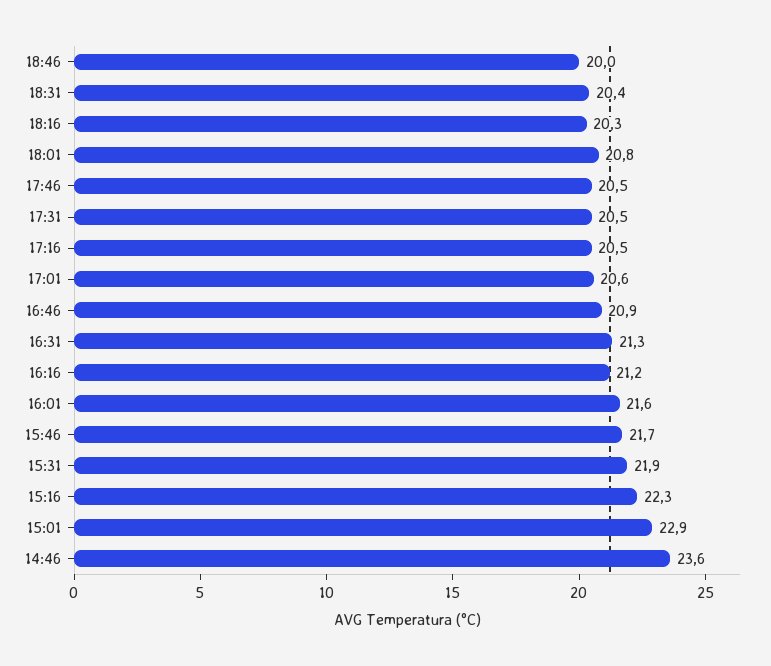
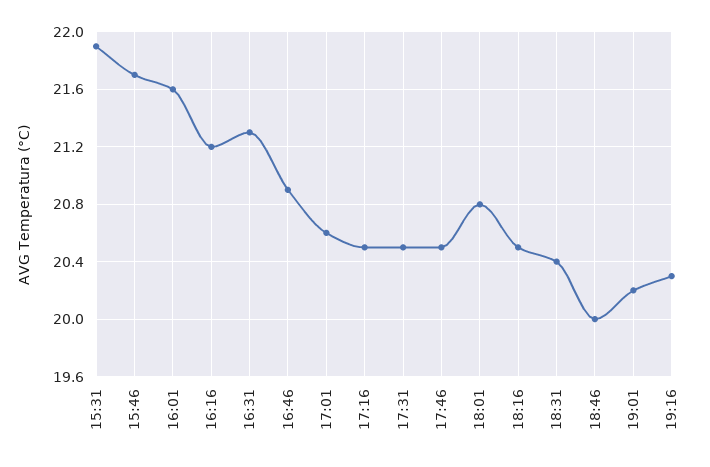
18:16: 20.3 -> 20.5
15:16: 22.3 -> none
15:01: 22.9 -> none
14:46: 23.6 -> none
19:01: none -> 20.2
19:16: none -> 20.3

